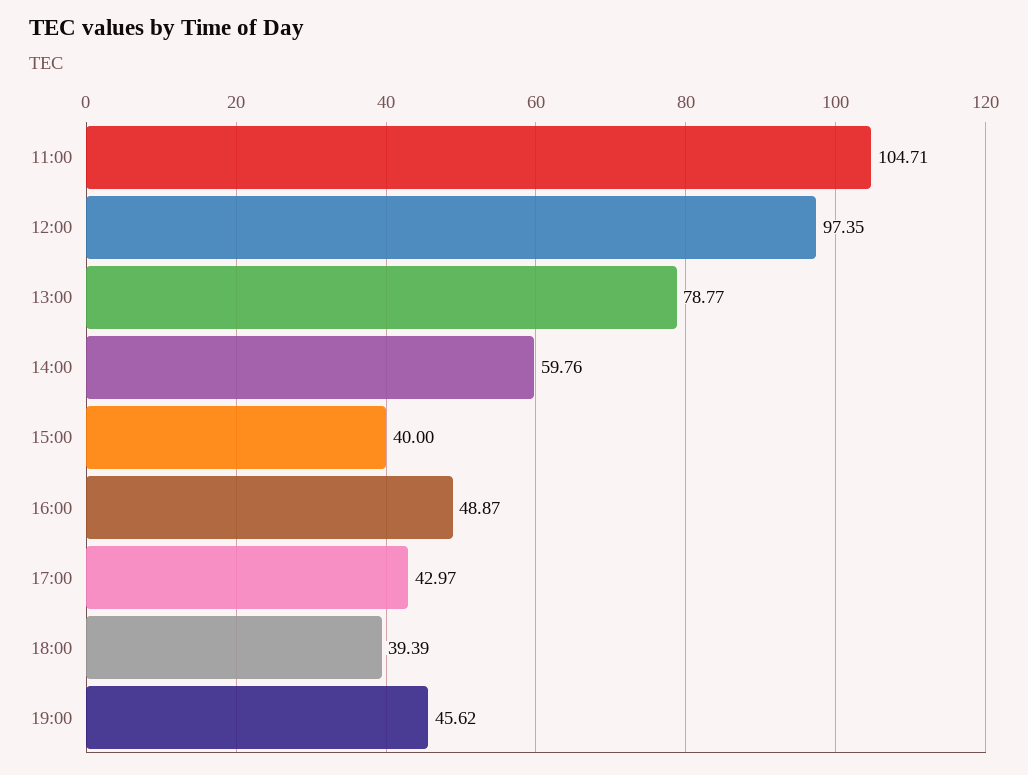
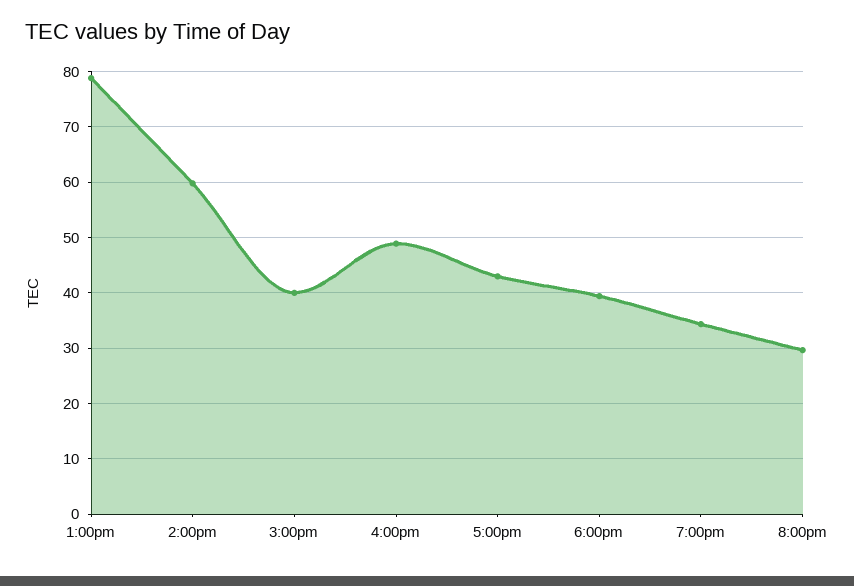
11:00: 104.71 -> none
12:00: 97.35 -> none
19:00: 45.62 -> 34
8:00pm: none -> 30

